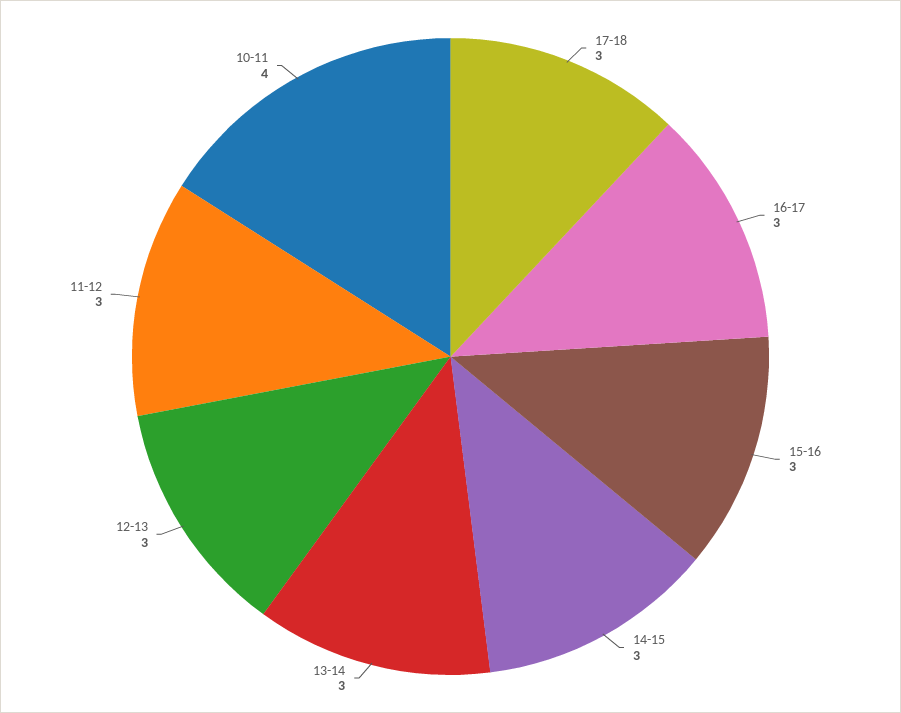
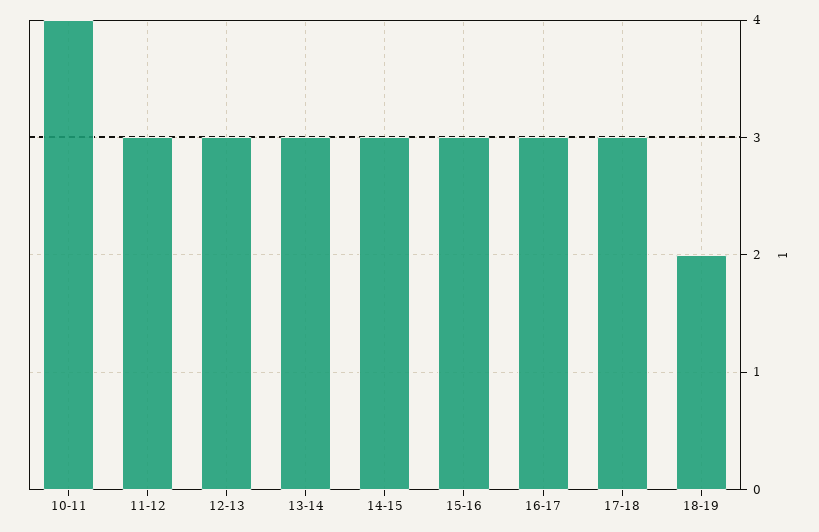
18-19: none -> 2

